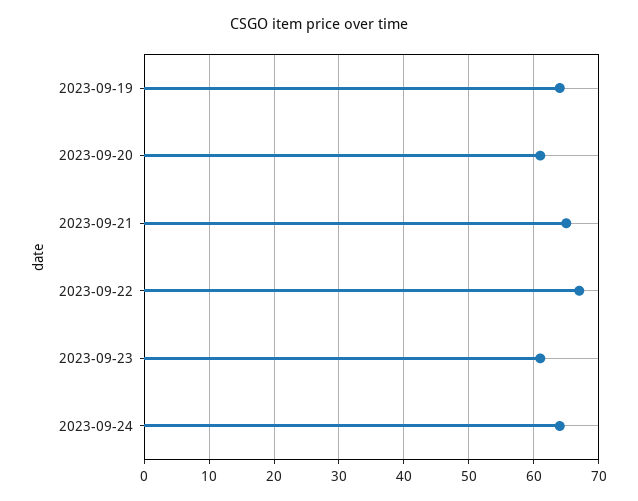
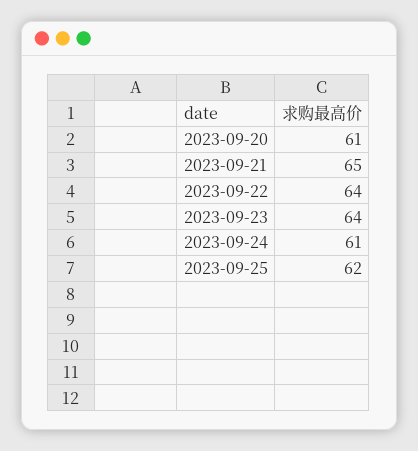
2023-09-19: 64 -> none
2023-09-22: 67 -> 64
2023-09-23: 61 -> 64
2023-09-24: 64 -> 61
2023-09-25: none -> 62

